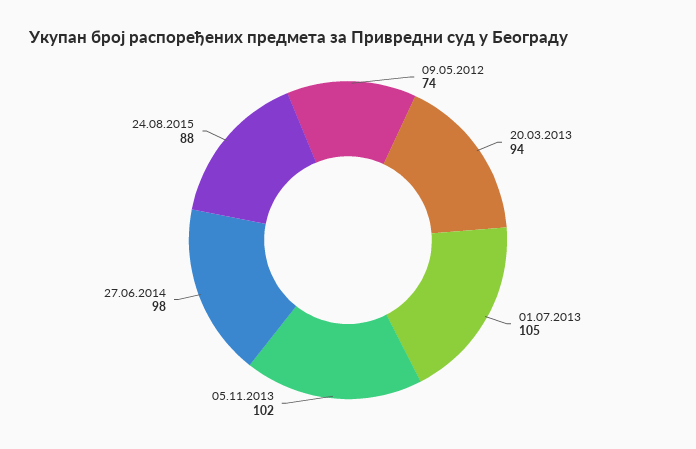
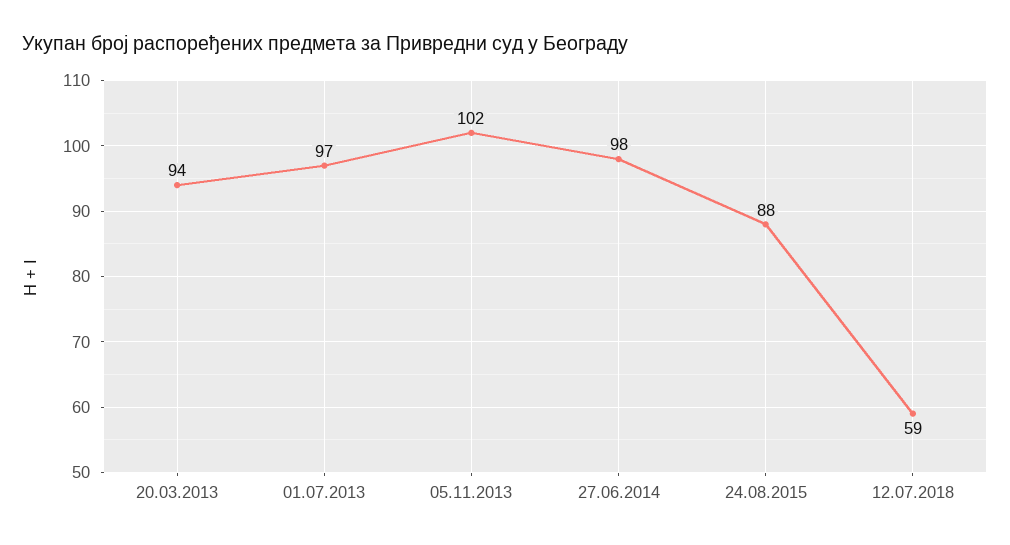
09.05.2012: 74 -> none
01.07.2013: 105 -> 97
12.07.2018: none -> 59

